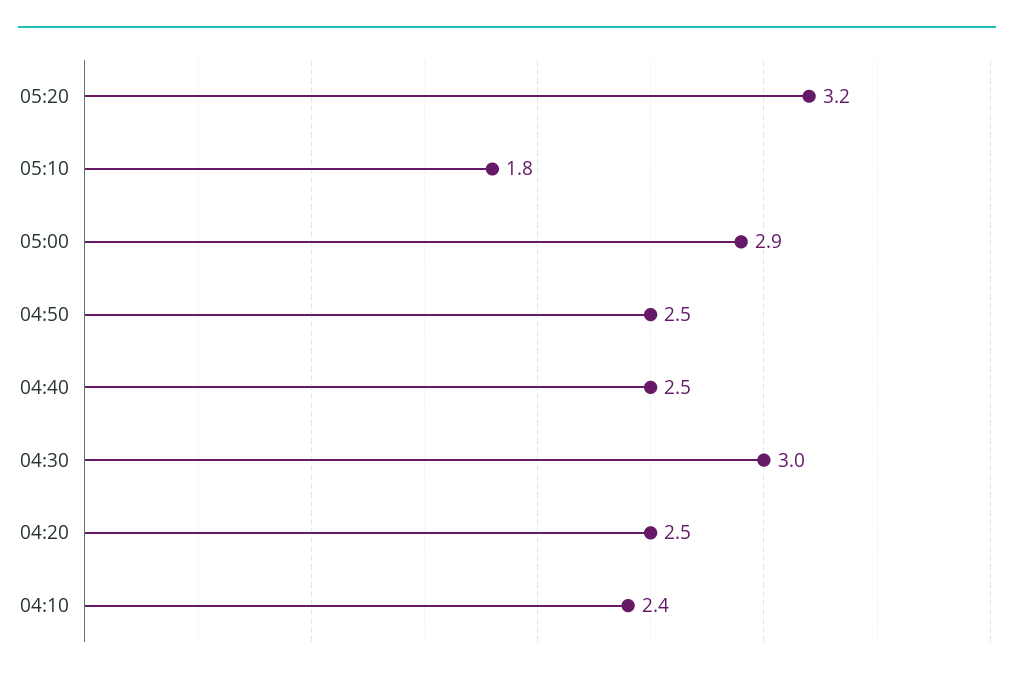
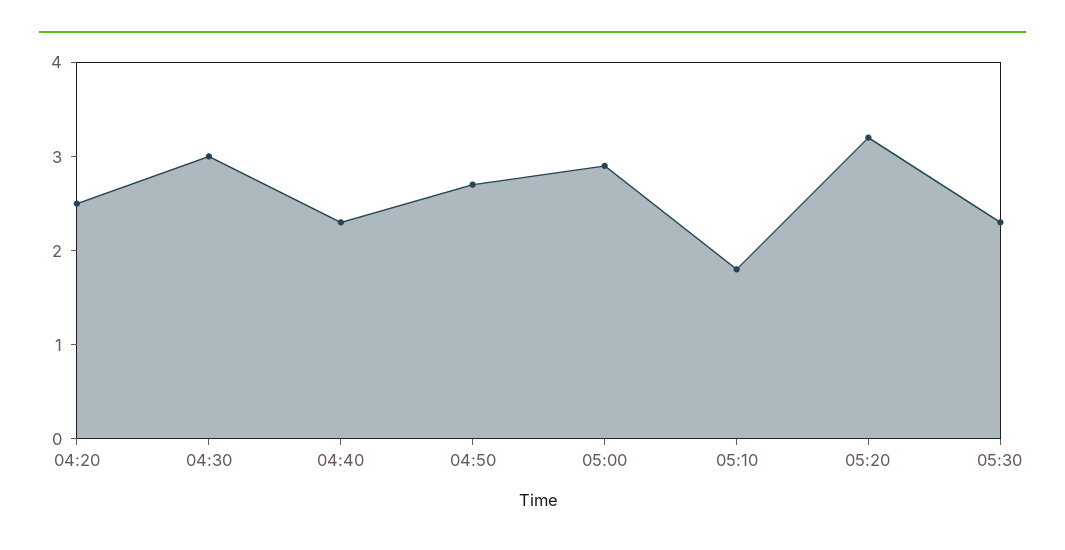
04:50: 2.5 -> 2.7
04:40: 2.5 -> 2.3
04:10: 2.4 -> none
05:30: none -> 2.3

